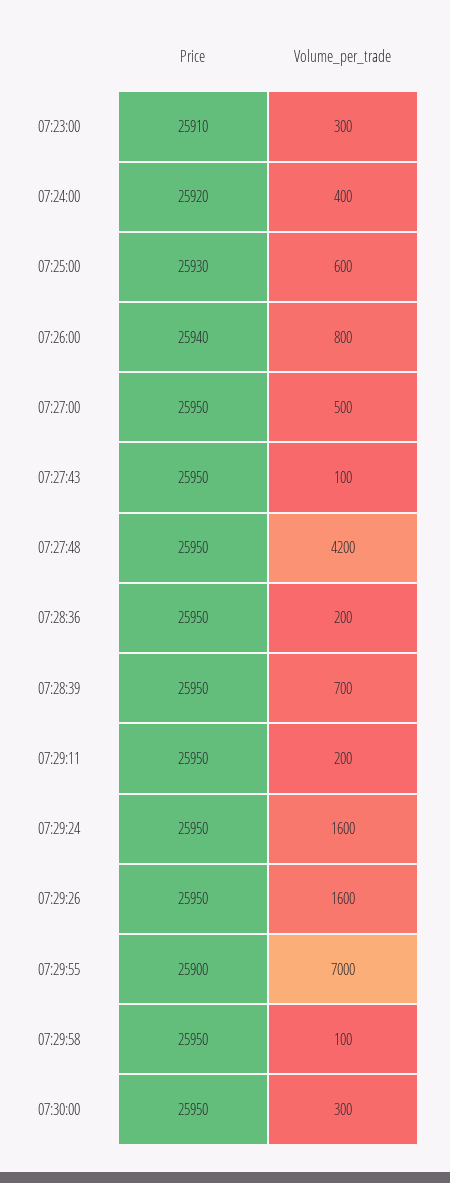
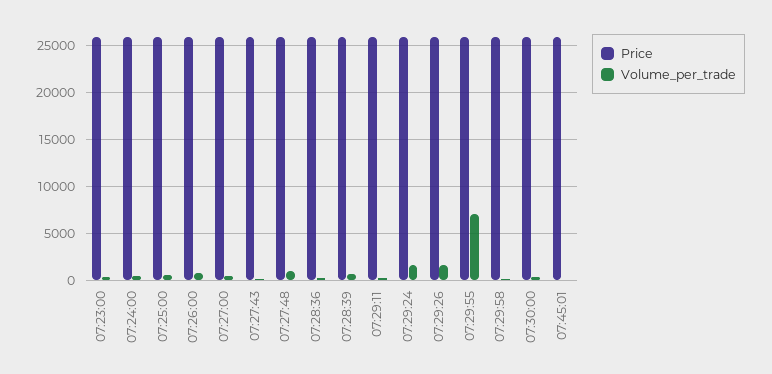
Volume_per_trade, 07:27:48: 4200 -> 1000
Price, 07:45:01: none -> 26000
Volume_per_trade, 07:45:01: none -> 0

